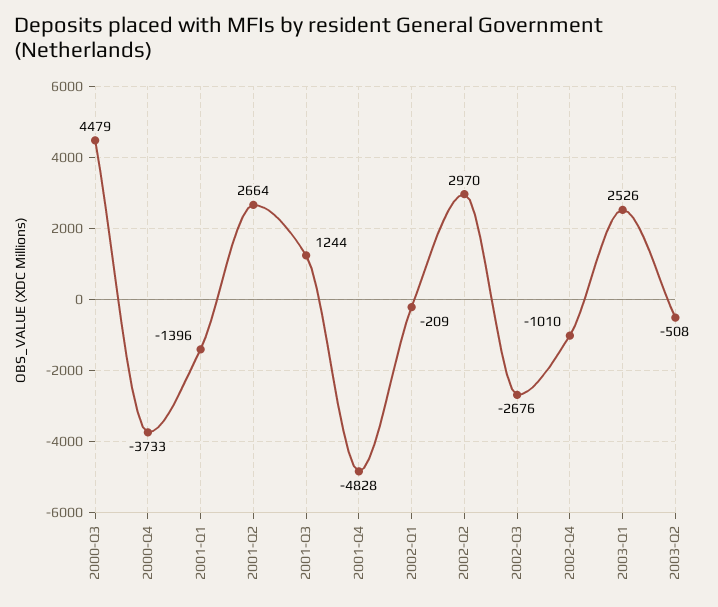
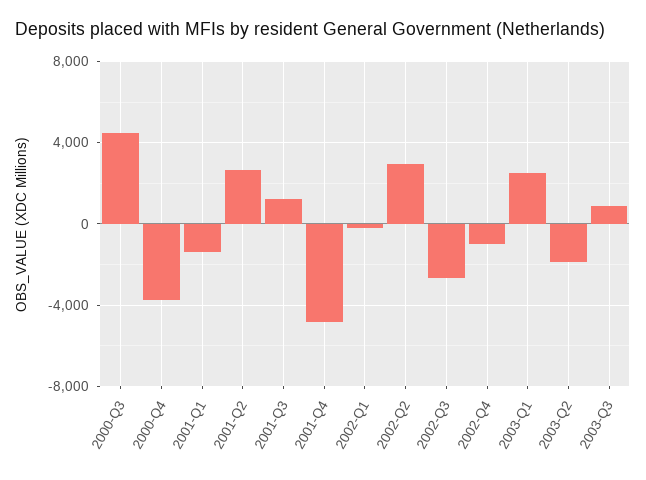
2003-Q2: -508 -> -2000
2003-Q3: none -> 1000

